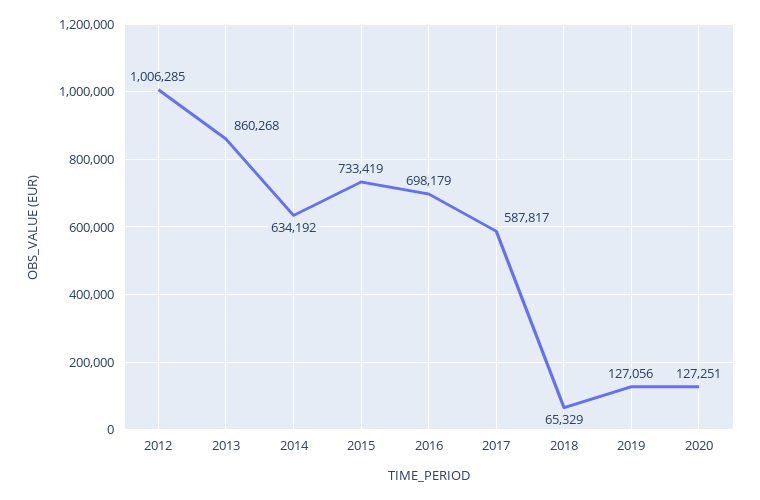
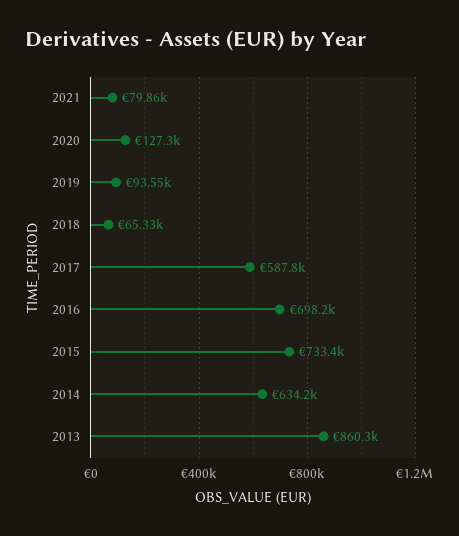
2012: 1006285 -> none
2019: 127056 -> 93550
2021: none -> 79860

